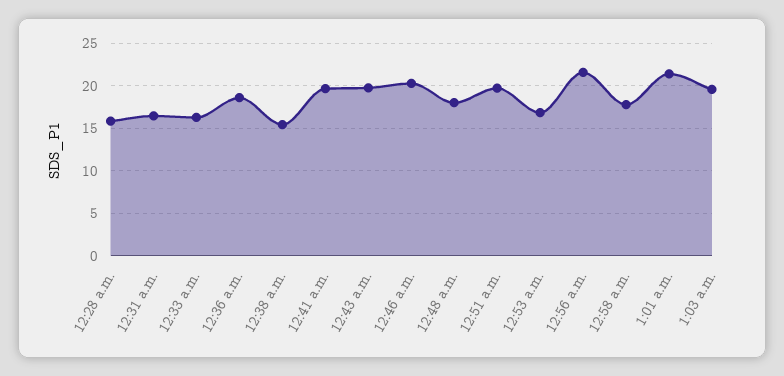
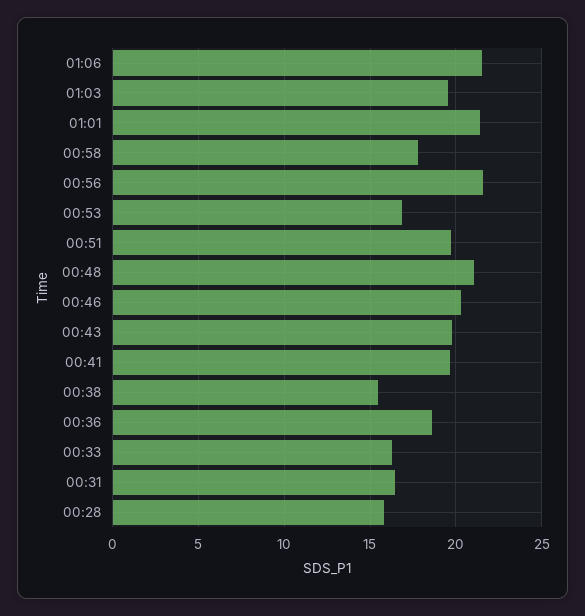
12:48 a.m.: 18 -> 21
01:06: none -> 21.5

